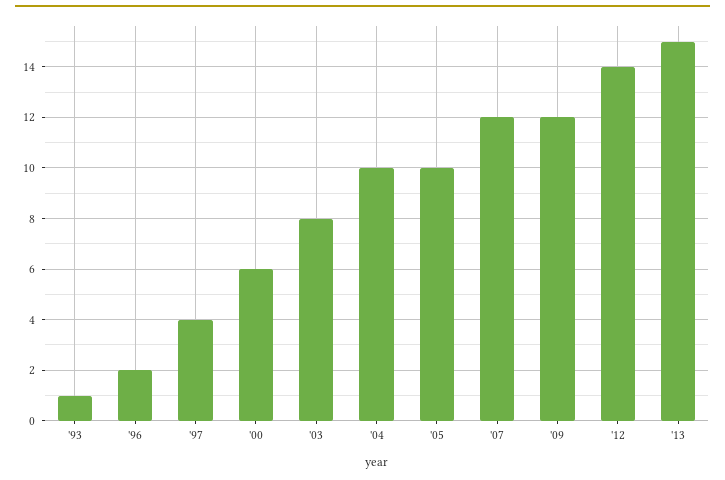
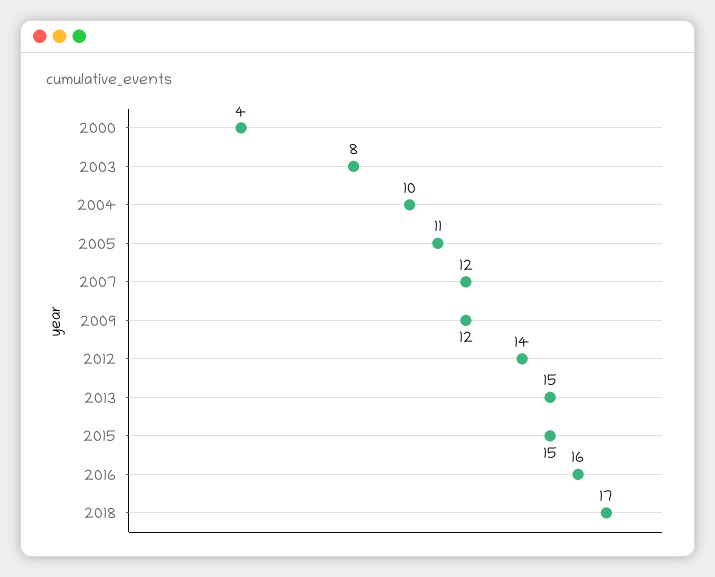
'93: 1 -> none
'96: 2 -> none
'97: 4 -> none
'00: 6 -> 4
'05: 10 -> 11
2015: none -> 15
2016: none -> 16
2018: none -> 17

